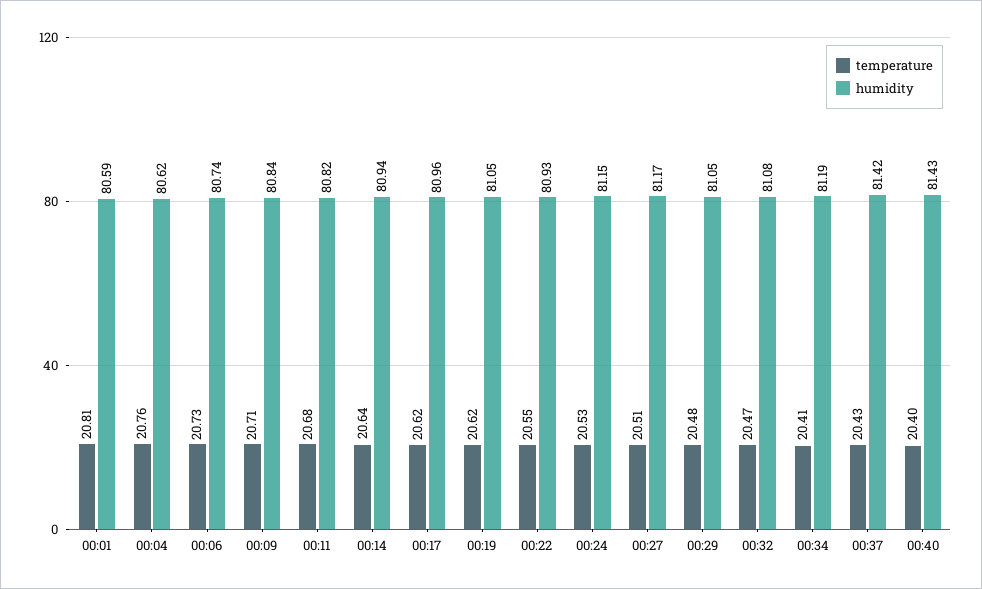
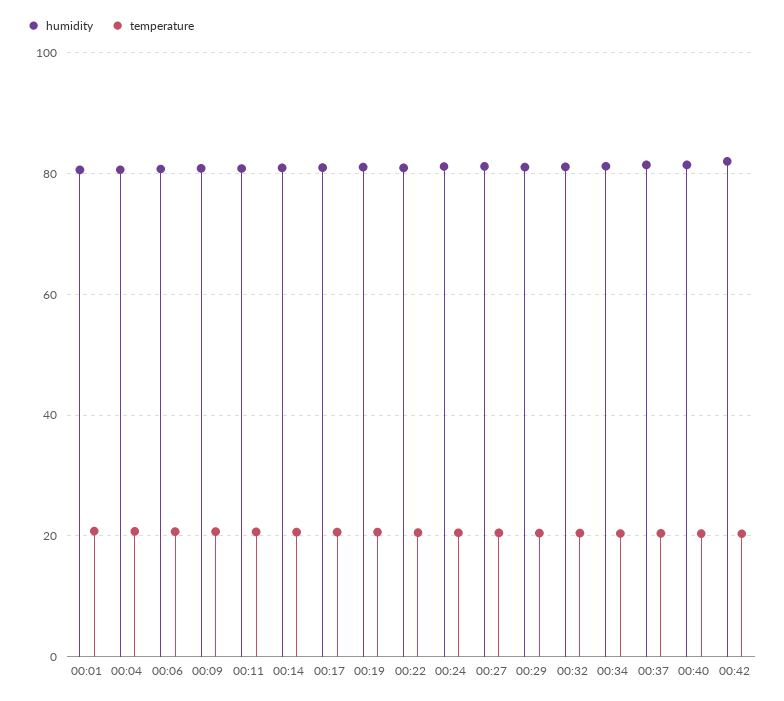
humidity, 00:42: none -> 82
temperature, 00:42: none -> 20

